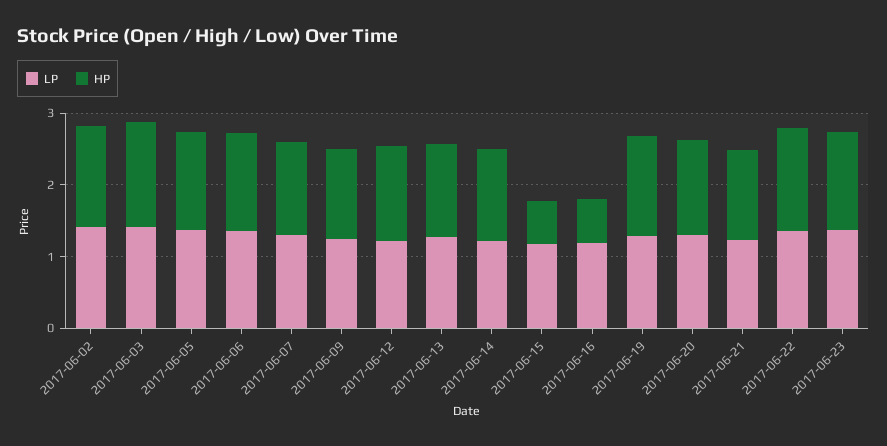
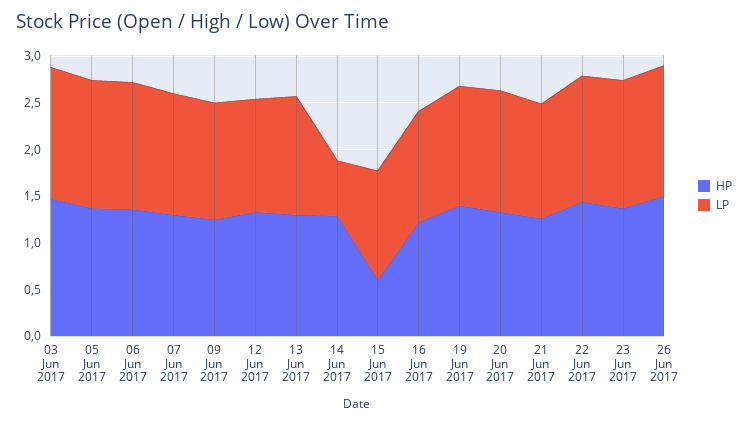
LP, 2017-06-02: 1.4 -> none
HP, 2017-06-02: 1.4 -> none
LP, 2017-06-14: 1.2 -> 0.6
HP, 2017-06-16: 0.6 -> 1.2
HP, 26 Jun 2017: none -> 1.5
LP, 26 Jun 2017: none -> 1.4

